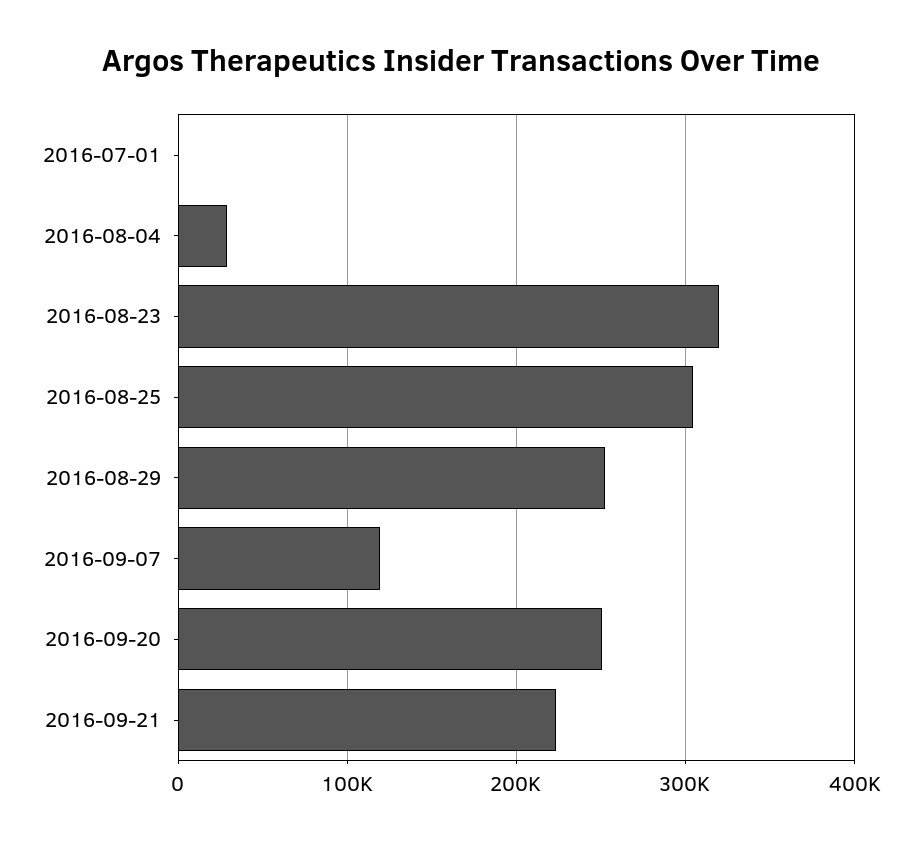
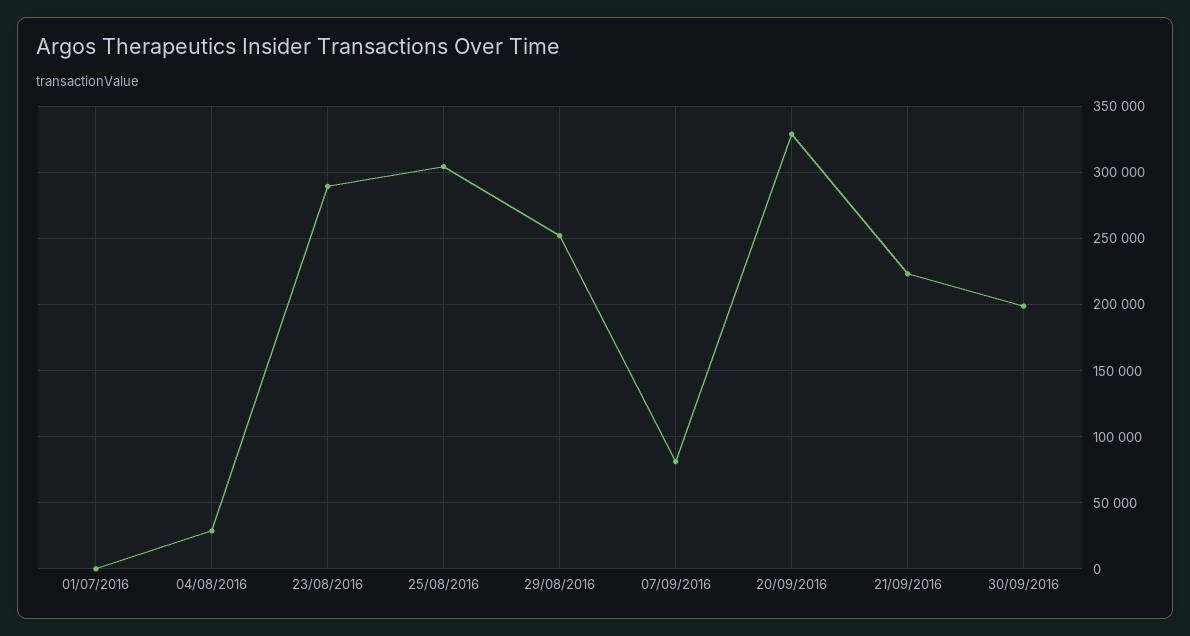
2016-08-23: 320000 -> 290000
2016-09-07: 120000 -> 80000
2016-09-20: 250000 -> 330000
30/09/2016: none -> 200000

